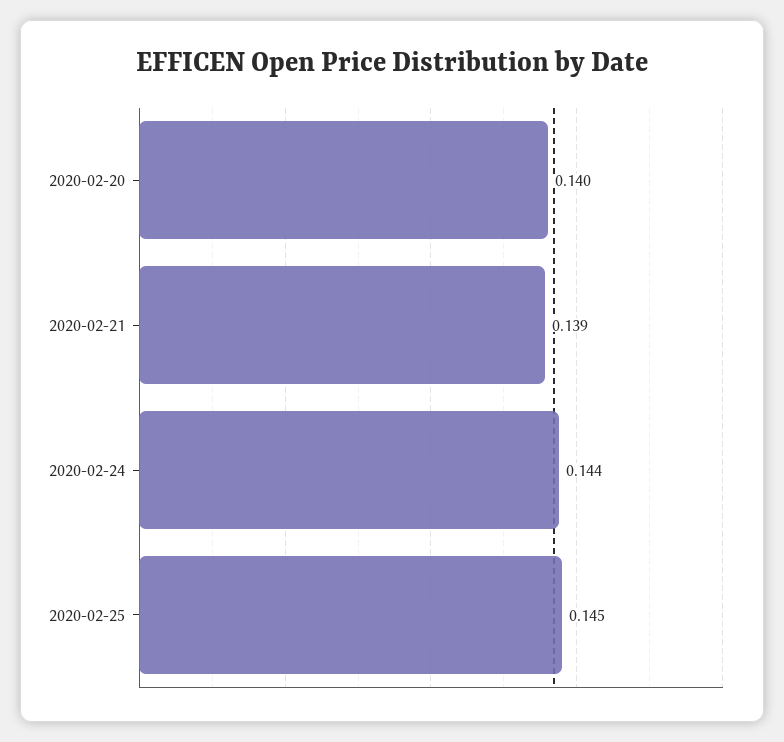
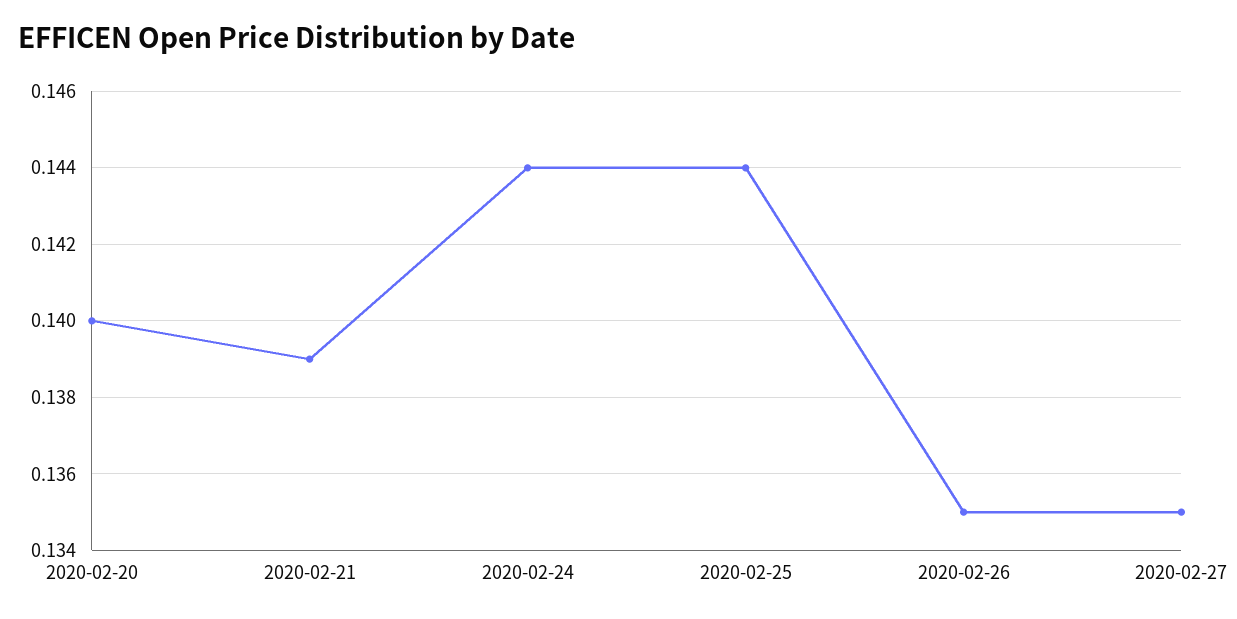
2020-02-25: 0.145 -> 0.144
2020-02-26: none -> 0.135
2020-02-27: none -> 0.135

